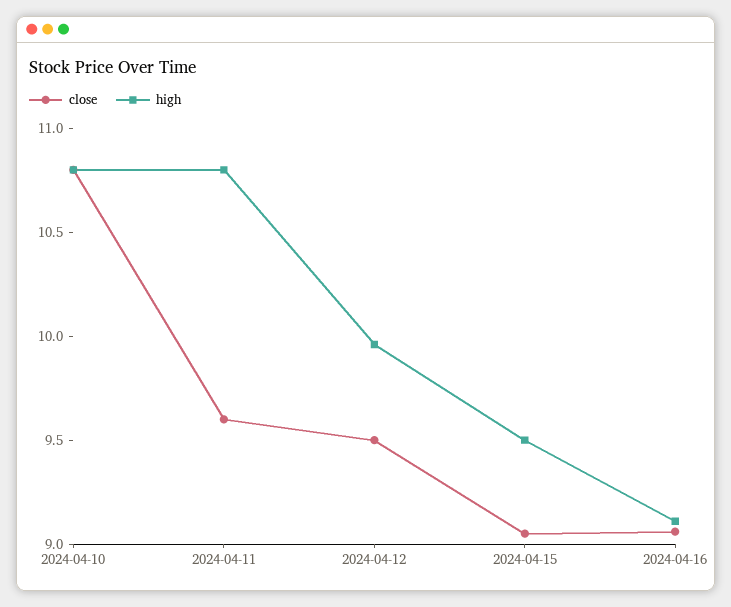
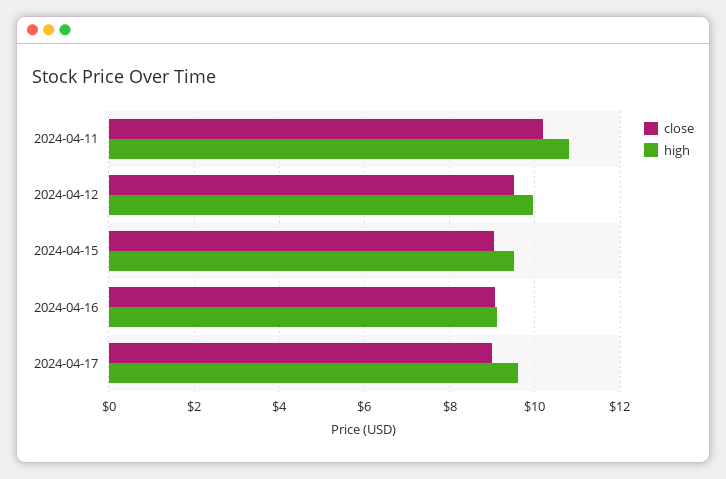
close, 2024-04-10: 10.8 -> none
high, 2024-04-10: 10.8 -> none
close, 2024-04-11: 9.6 -> 10.2
close, 2024-04-17: none -> 9
high, 2024-04-17: none -> 9.6

